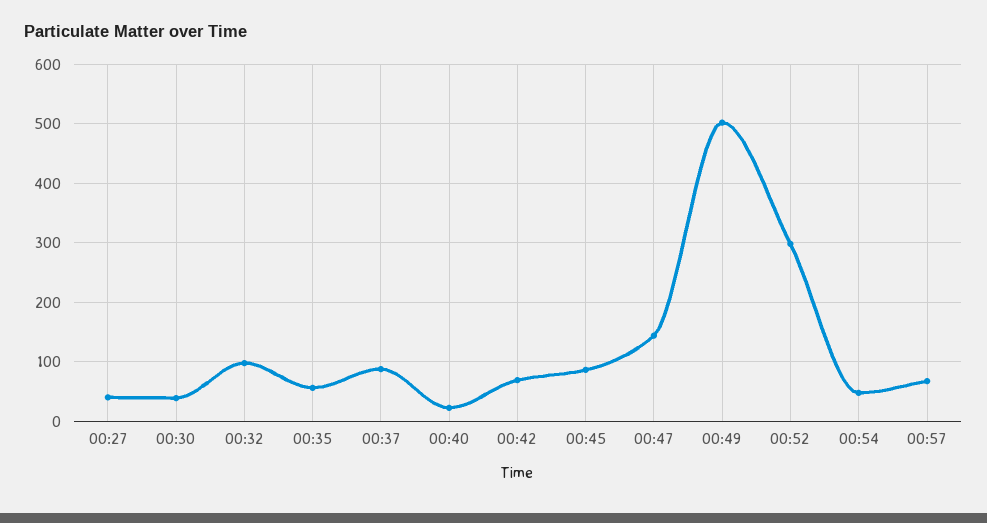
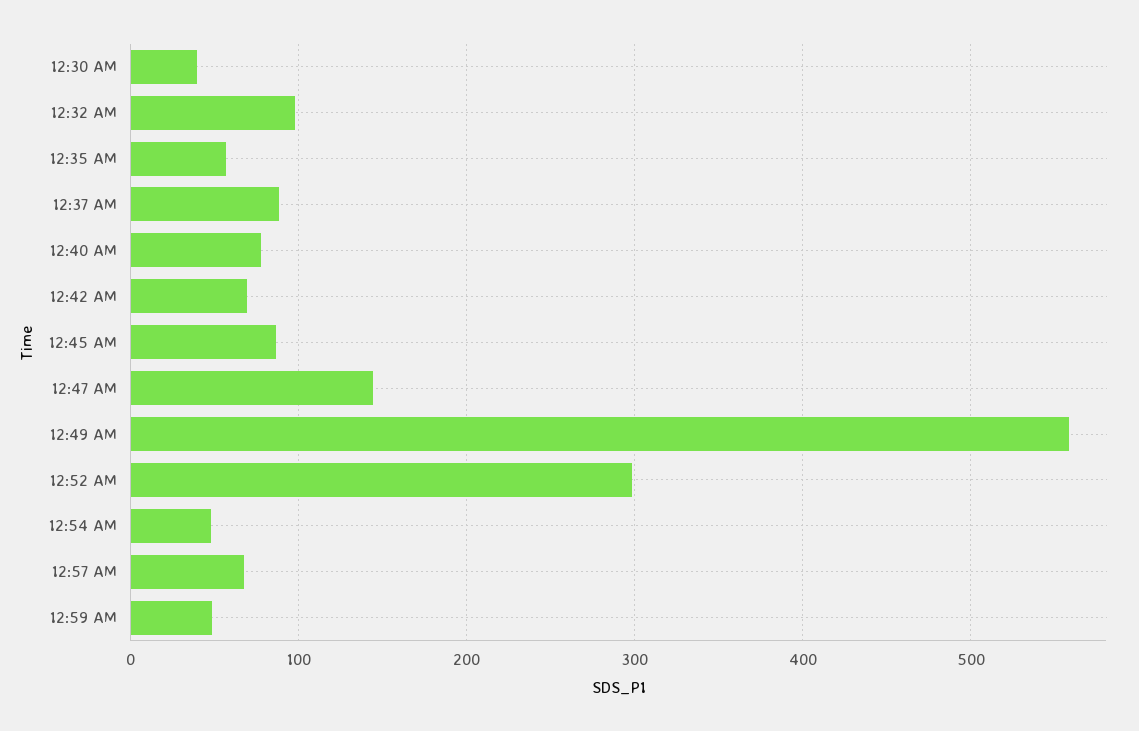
00:27: 40 -> none
00:40: 20 -> 80
00:49: 500 -> 560
12:59 AM: none -> 50

